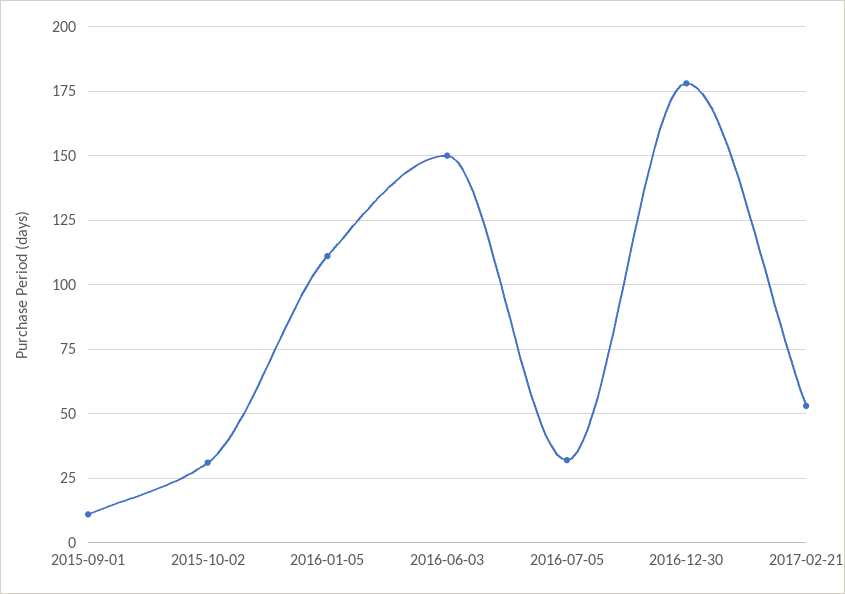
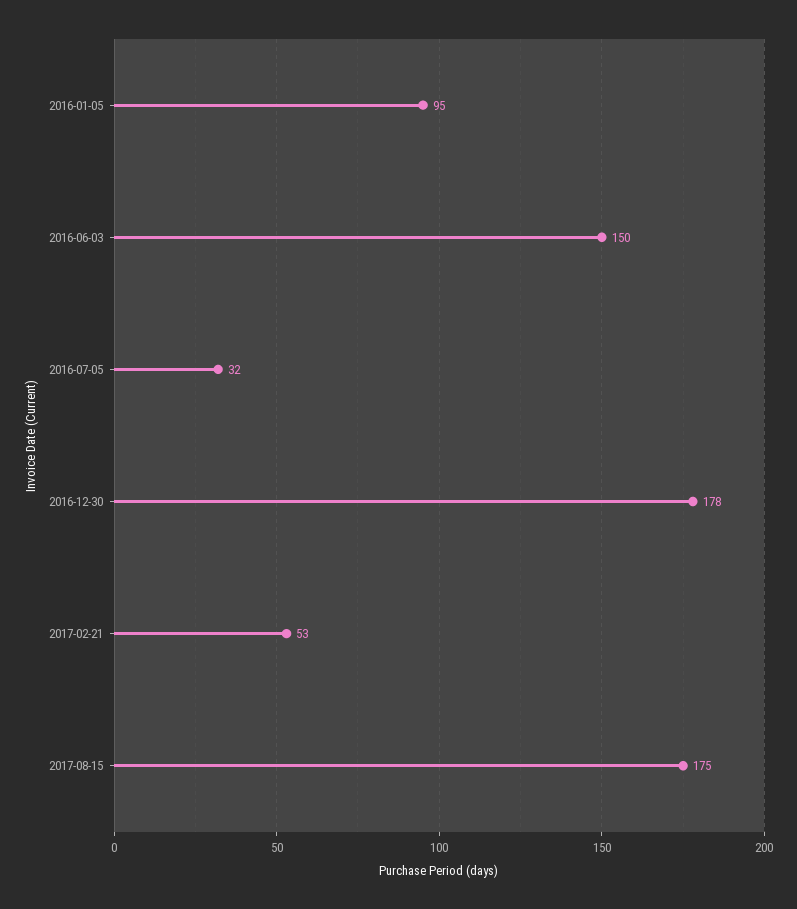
2015-09-01: 10 -> none
2015-10-02: 30 -> none
2016-01-05: 110 -> 95
2017-08-15: none -> 175

